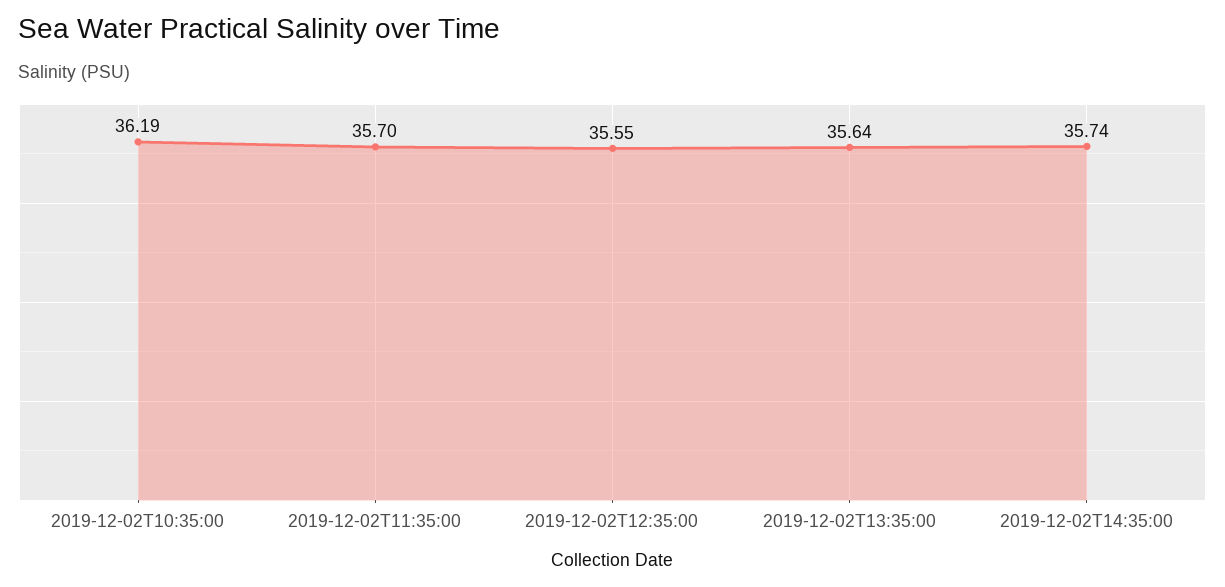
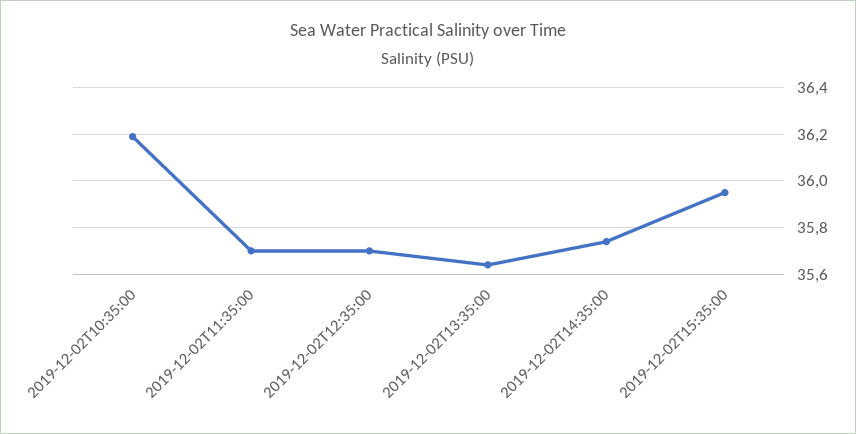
2019-12-02T12:35:00: 35.55 -> 35.7
2019-12-02T15:35:00: none -> 35.95

